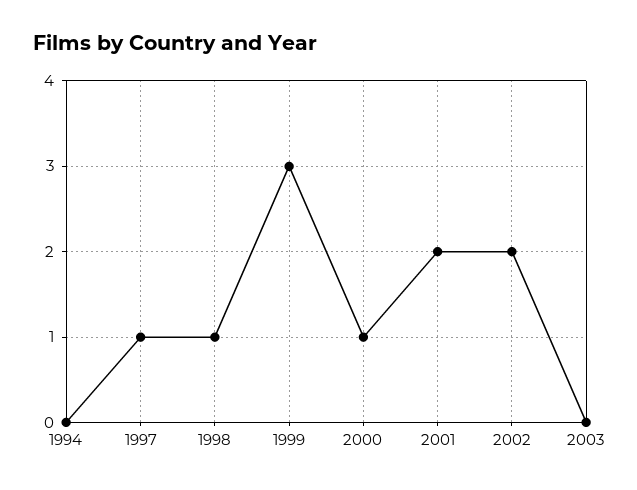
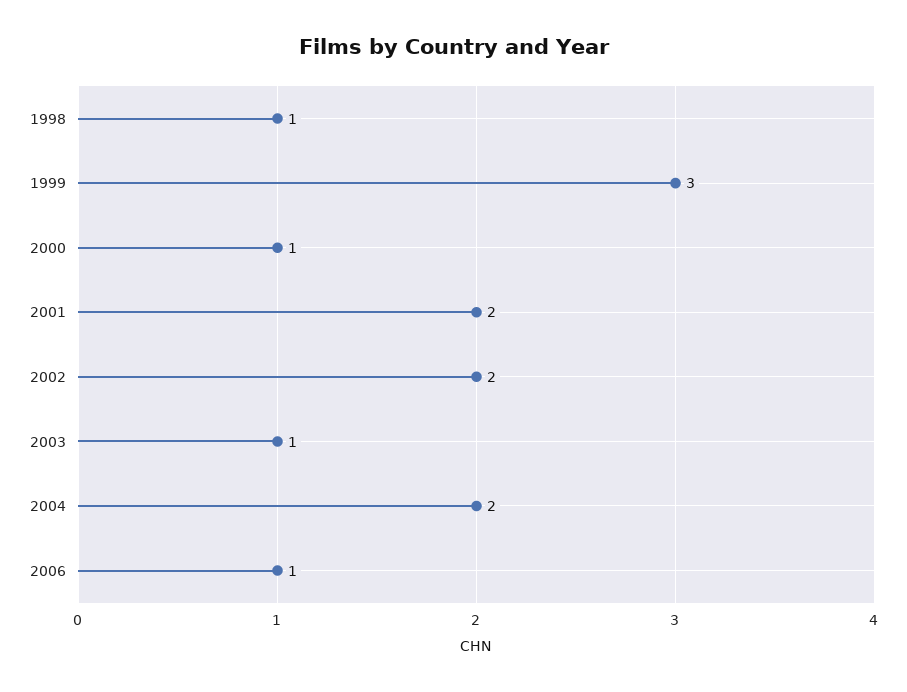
1994: 0 -> none
1997: 1 -> none
2003: 0 -> 1
2004: none -> 2
2006: none -> 1

